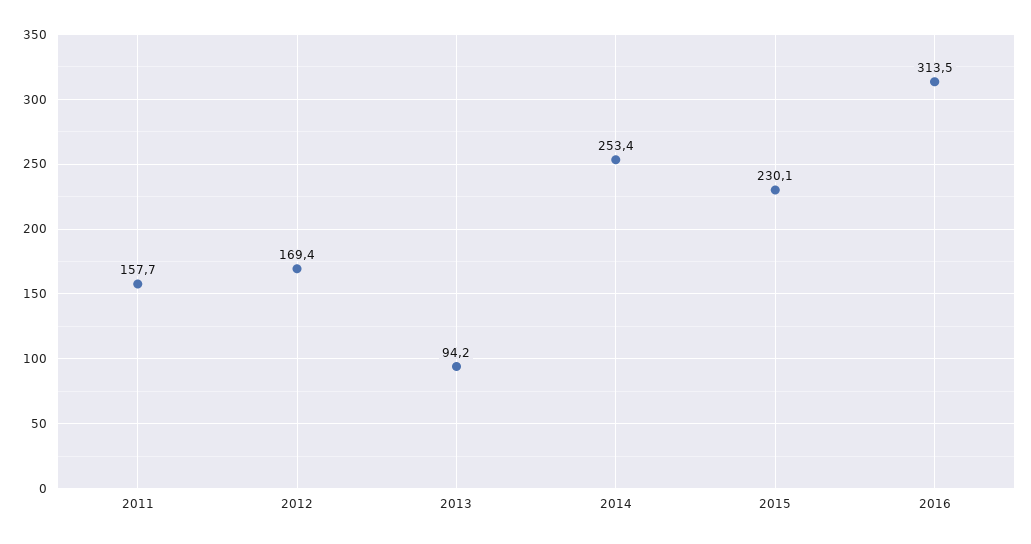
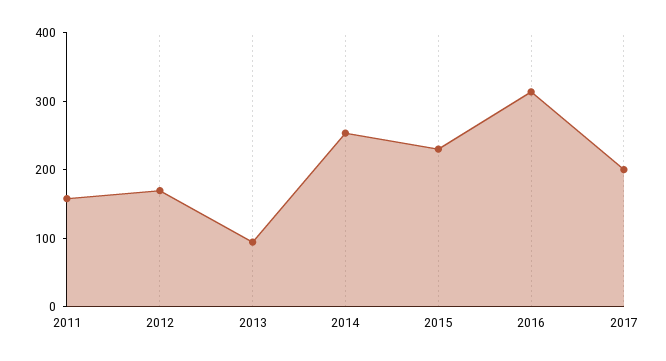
2017: none -> 200

